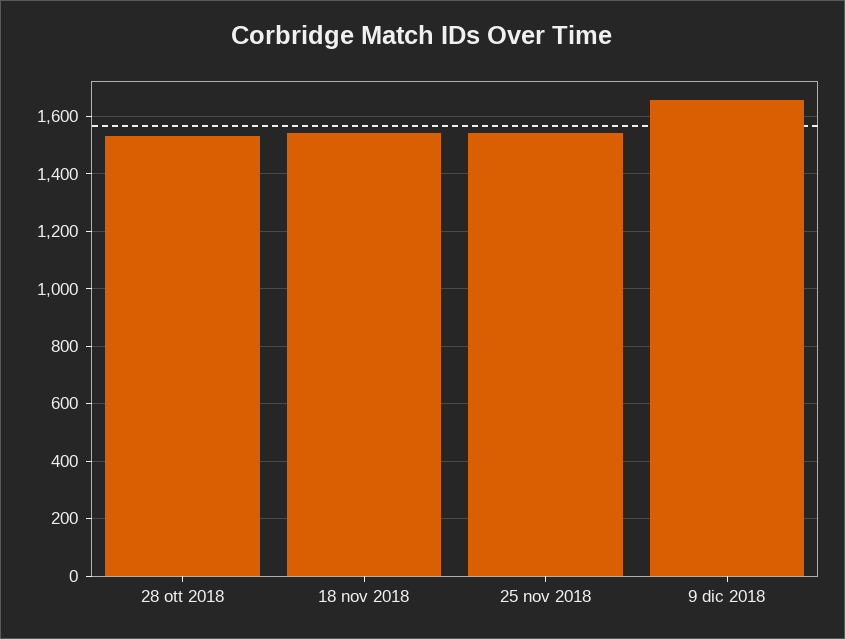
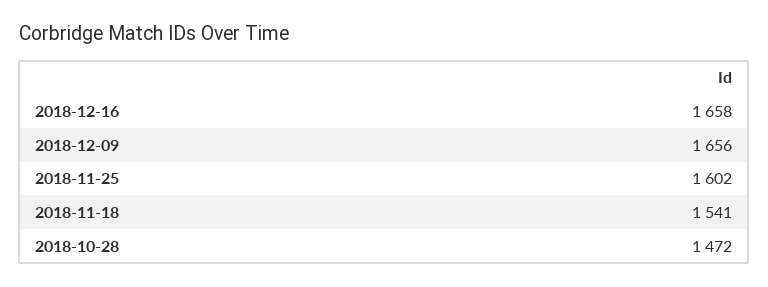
28 ott 2018: 1525 -> 1472
25 nov 2018: 1550 -> 1602
2018-12-16: none -> 1658

